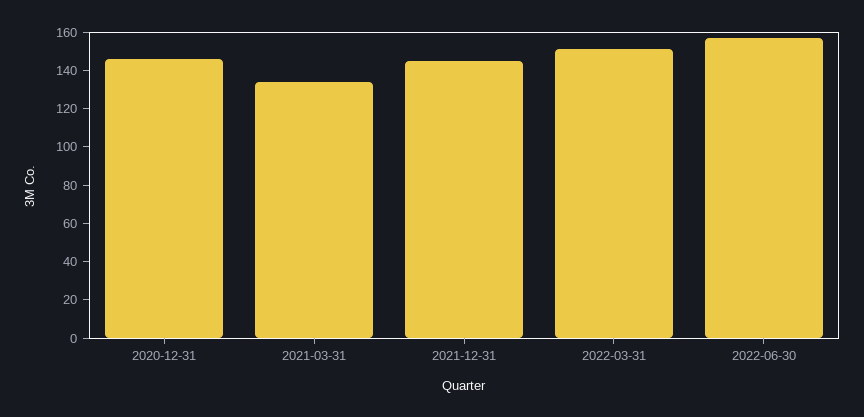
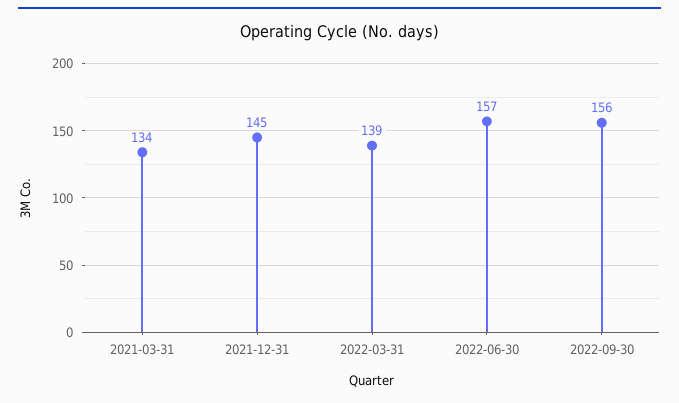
2020-12-31: 145 -> none
2022-03-31: 150 -> 139
2022-09-30: none -> 156

